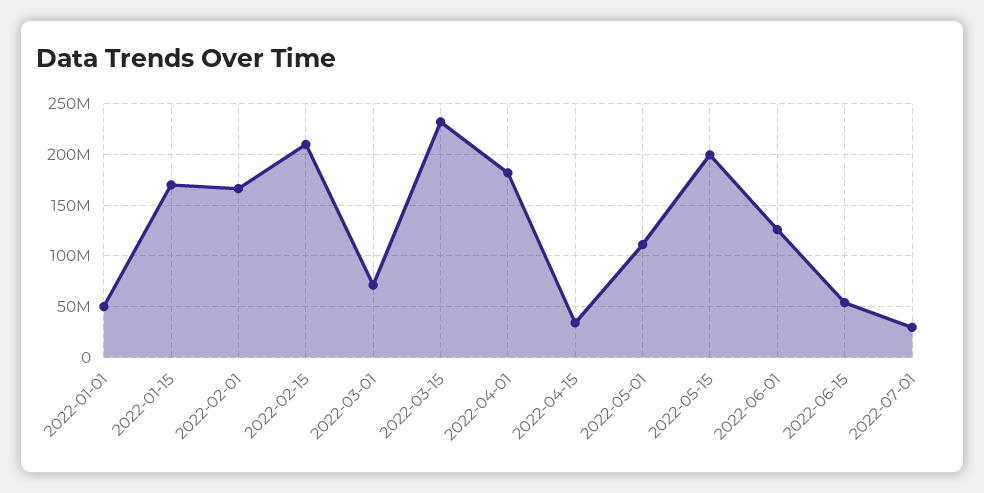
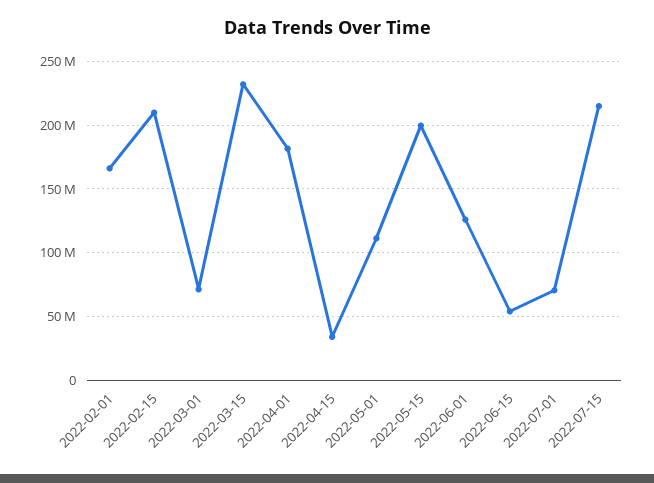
2022-01-01: 50000000 -> none
2022-01-15: 170000000 -> none
2022-07-01: 30000000 -> 70000000
2022-07-15: none -> 215000000

